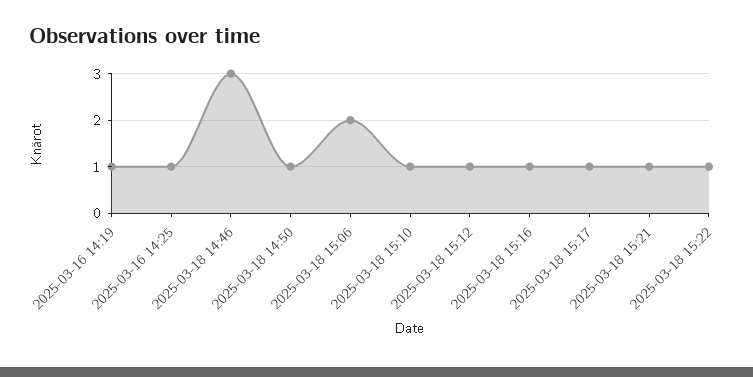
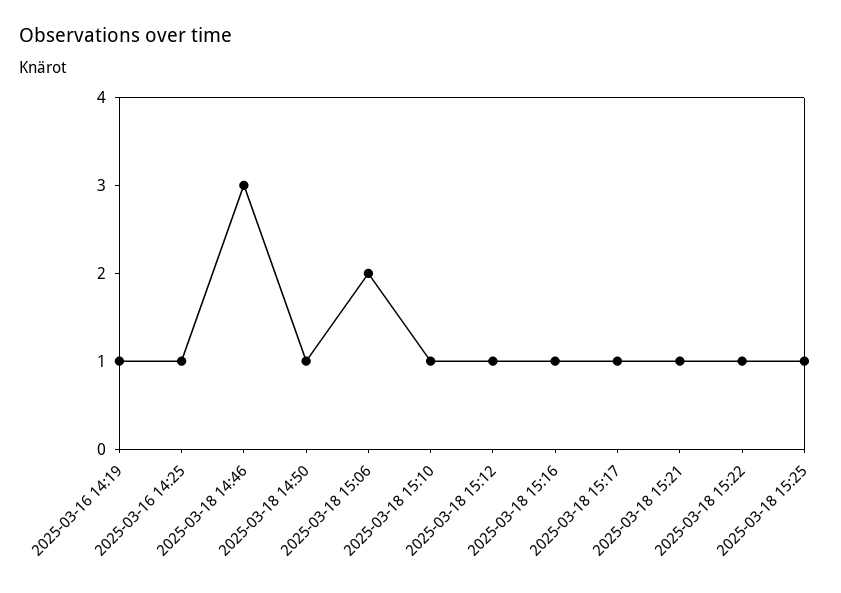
2025-03-18 15:25: none -> 1

